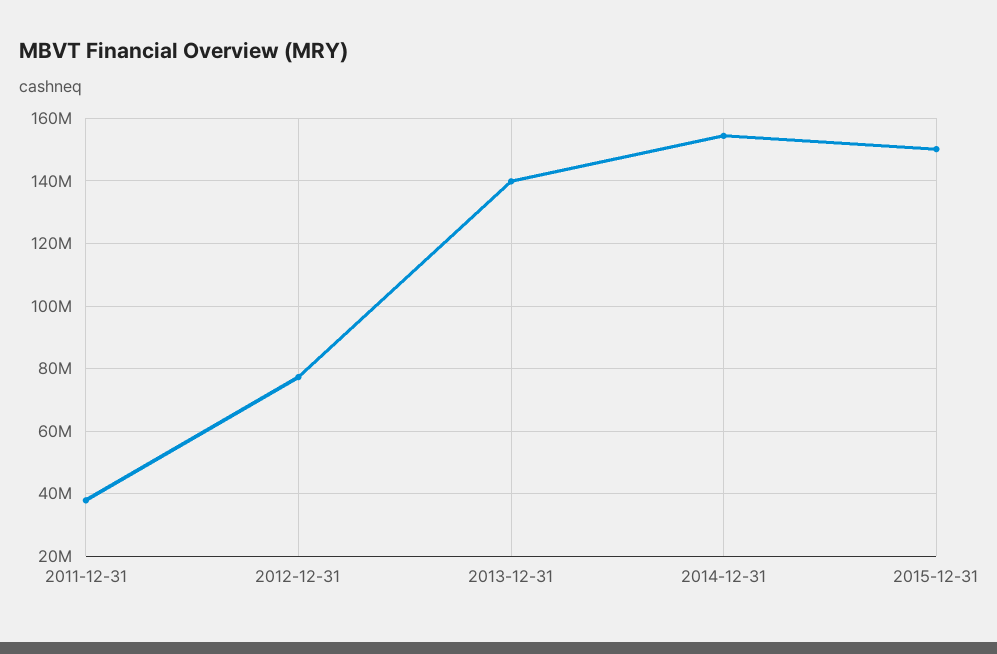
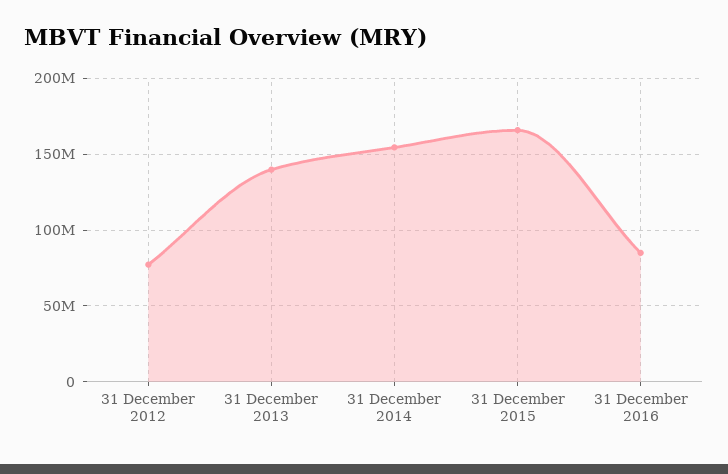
2011-12-31: 38000000 -> none
2015-12-31: 150000000 -> 165000000
31 December 2016: none -> 85000000

